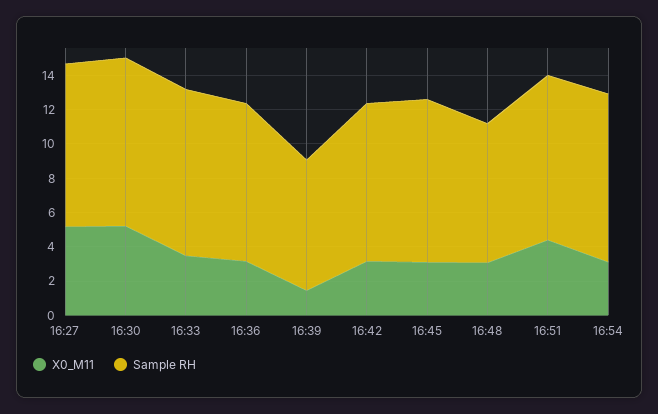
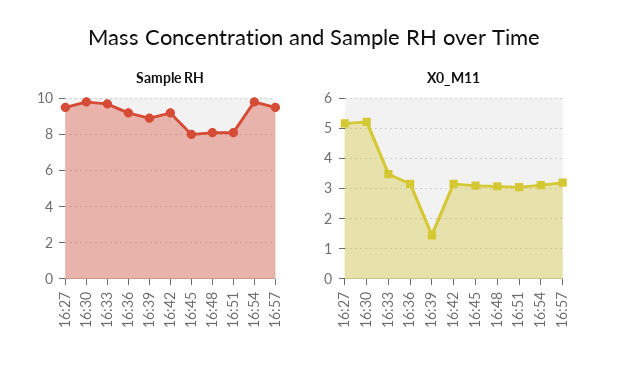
Sample RH, 16:39: 7.5 -> 9
Sample RH, 16:45: 9.5 -> 8
X0_M11, 16:51: 4.5 -> 3
Sample RH, 16:51: 9.5 -> 8
Sample RH, 16:57: none -> 9.5
X0_M11, 16:57: none -> 3.2

